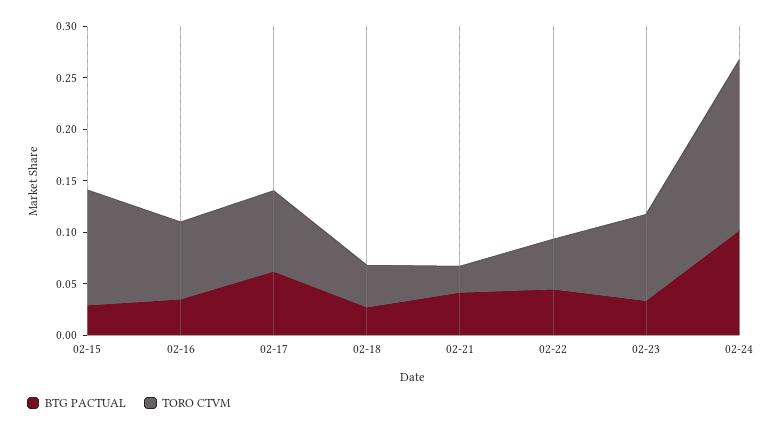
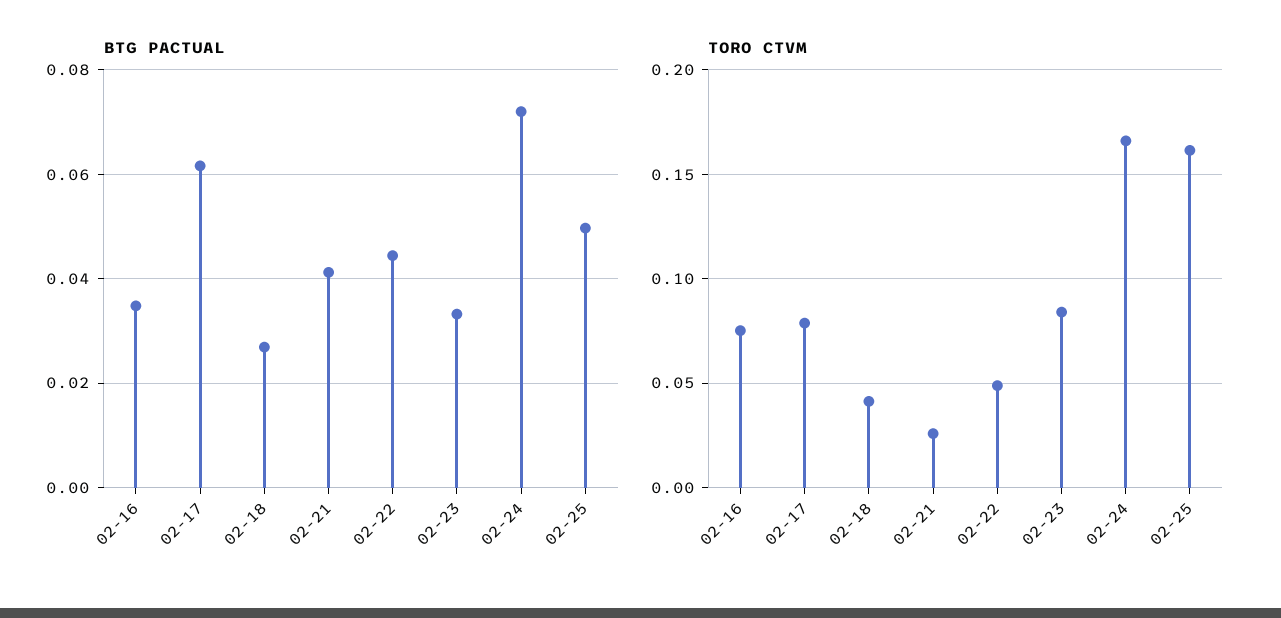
BTG PACTUAL, 02-15: 0.03 -> none
TORO CTVM, 02-15: 0.11 -> none
BTG PACTUAL, 02-24: 0.1 -> 0.072
BTG PACTUAL, 02-25: none -> 0.05
TORO CTVM, 02-25: none -> 0.16

